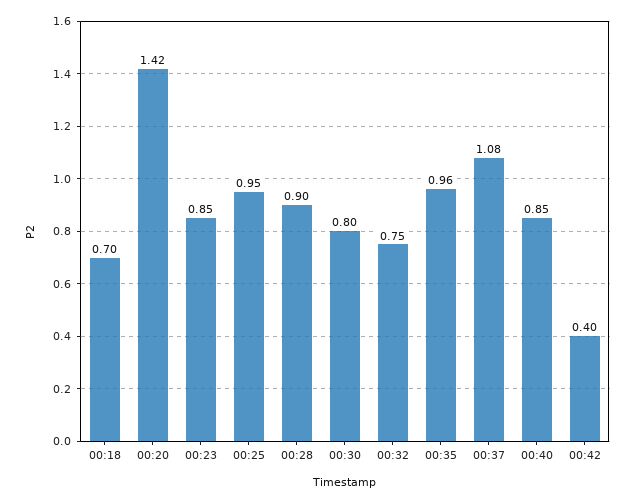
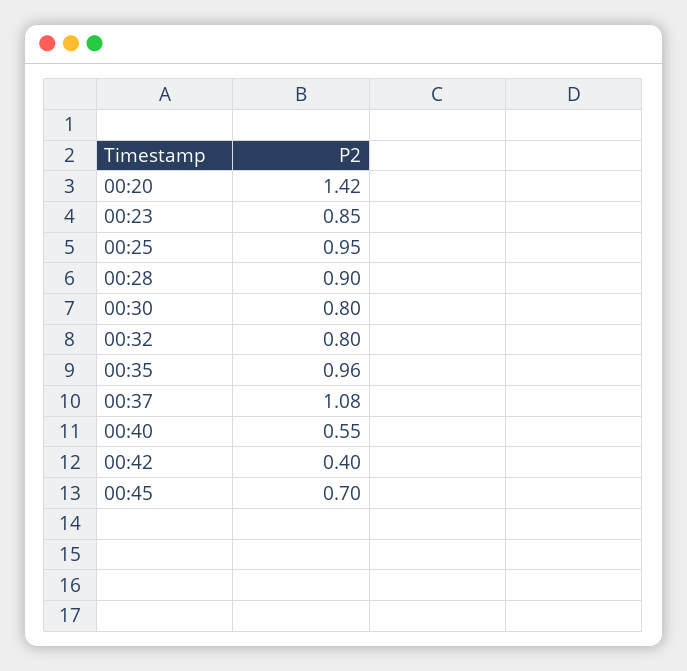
00:18: 0.7 -> none
00:32: 0.75 -> 0.8
00:40: 0.85 -> 0.55
00:45: none -> 0.7

